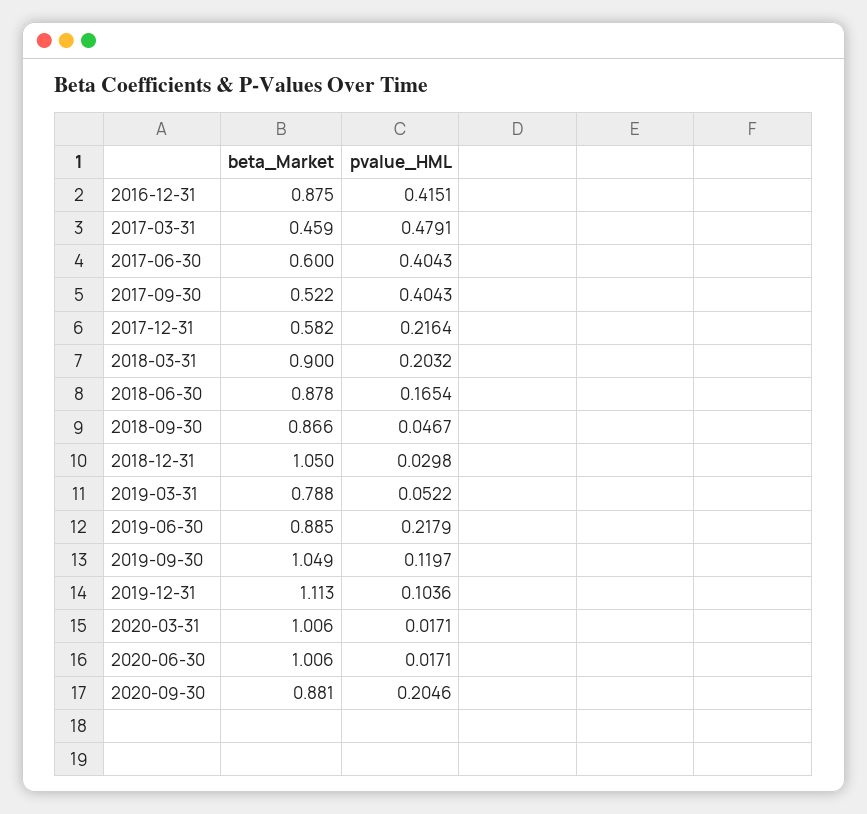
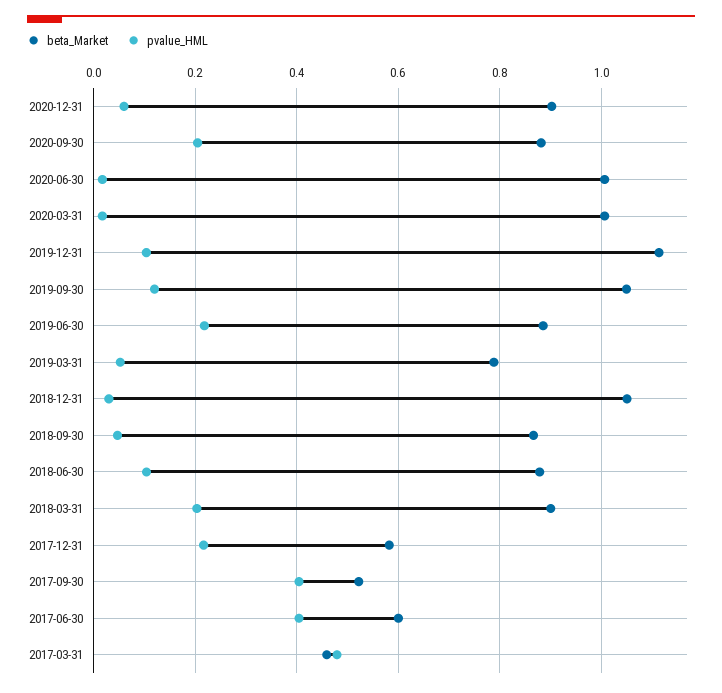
beta_Market, 2016-12-31: 0.875 -> none
pvalue_HML, 2016-12-31: 0.4151 -> none
pvalue_HML, 2018-06-30: 0.1654 -> 0.1
beta_Market, 2020-12-31: none -> 0.9
pvalue_HML, 2020-12-31: none -> 0.06

